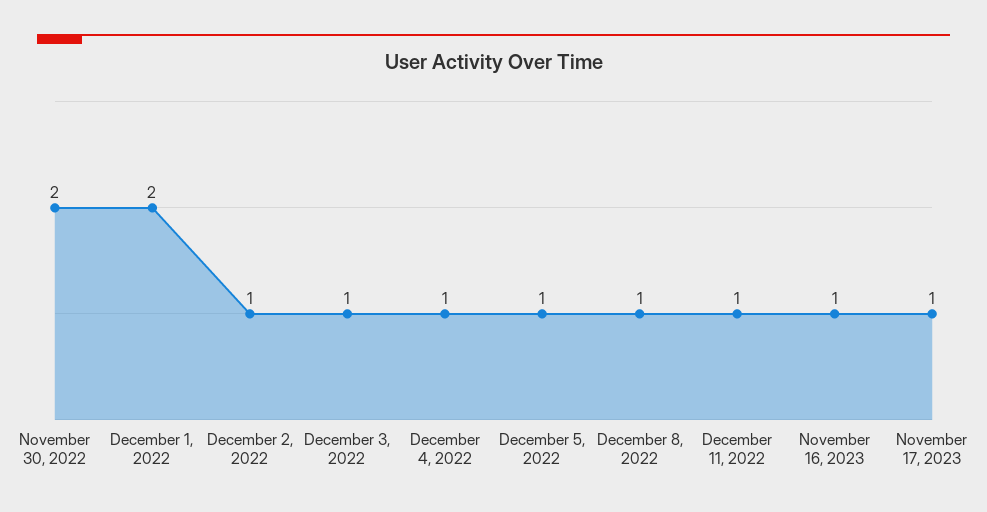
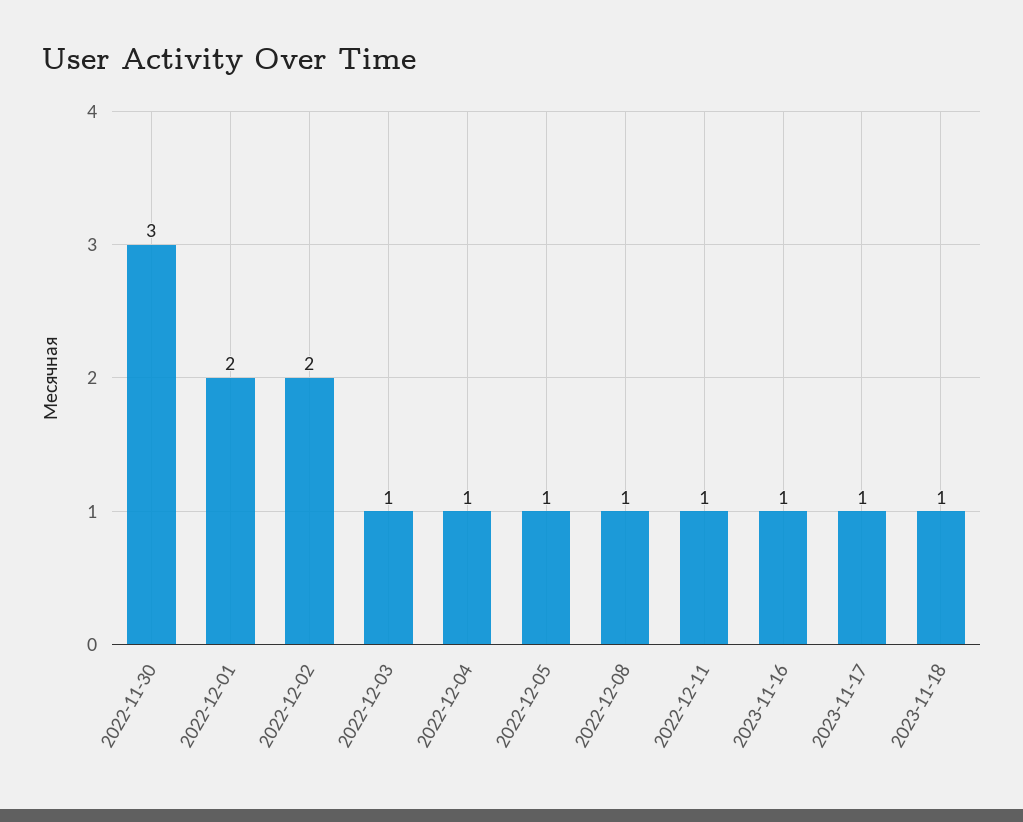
November 30, 2022: 2 -> 3
December 2, 2022: 1 -> 2
2023-11-18: none -> 1

